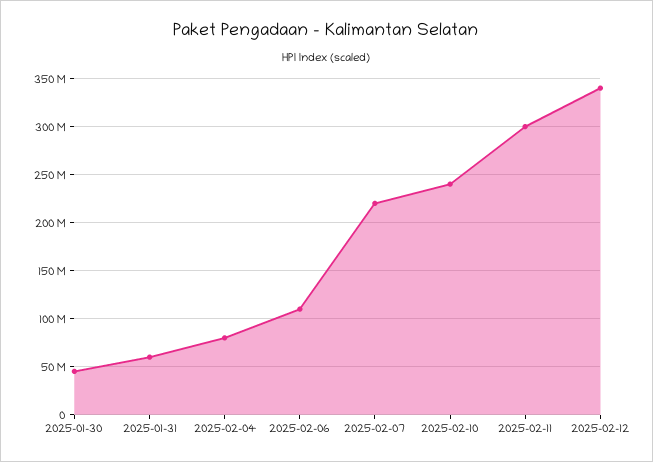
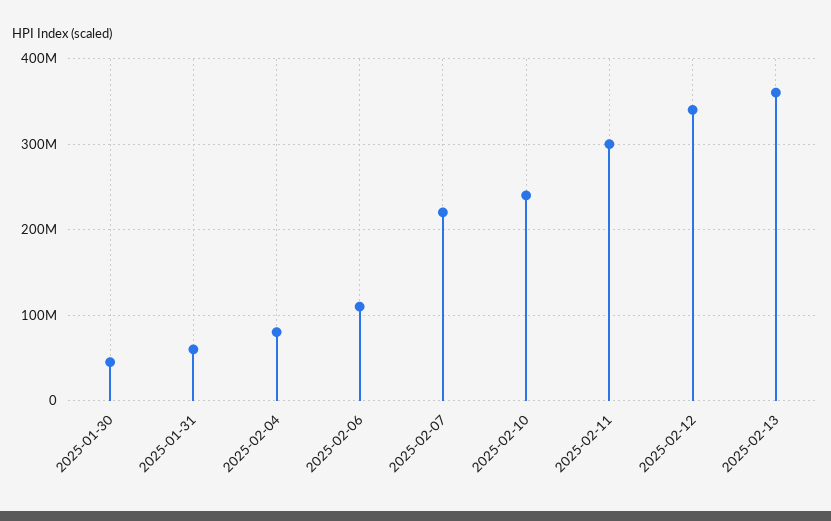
2025-02-13: none -> 360000000

